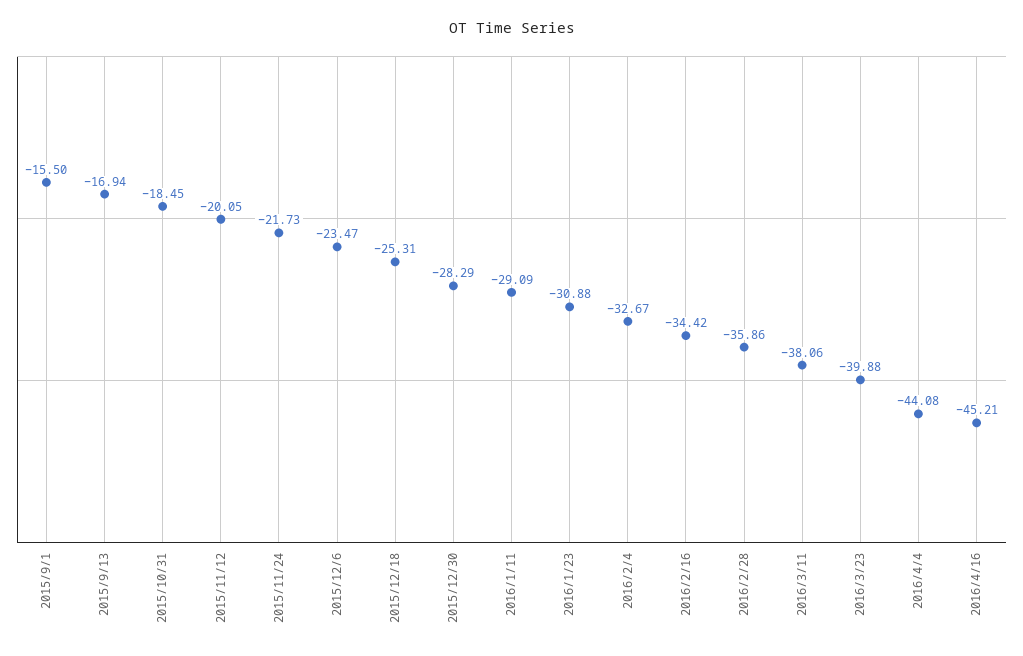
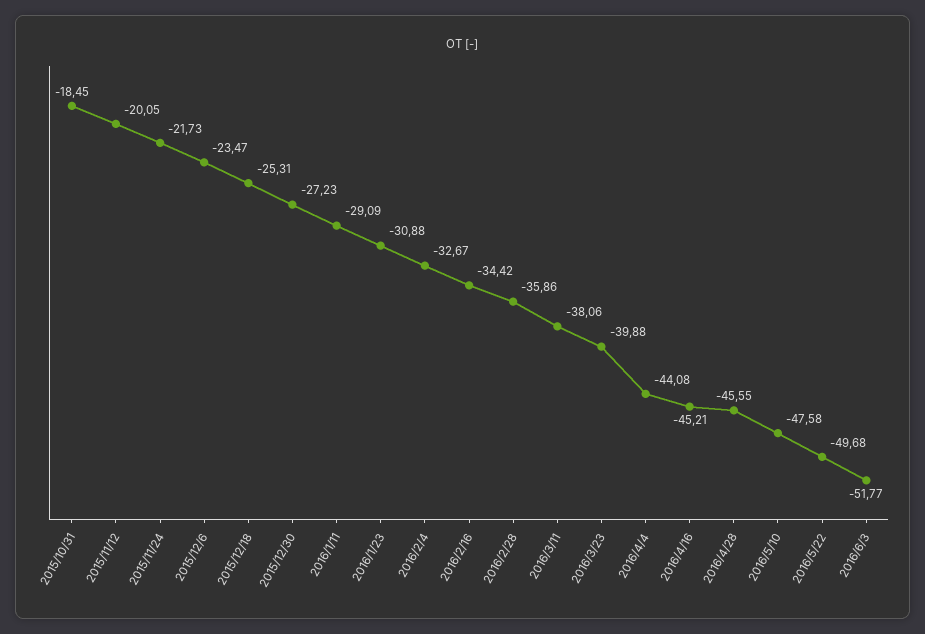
2015/9/1: -15.5 -> none
2015/9/13: -16.94 -> none
2015/12/30: -28.29 -> -27.23
2016/4/28: none -> -45.55
2016/5/10: none -> -47.58
2016/5/22: none -> -49.68
2016/6/3: none -> -51.77

